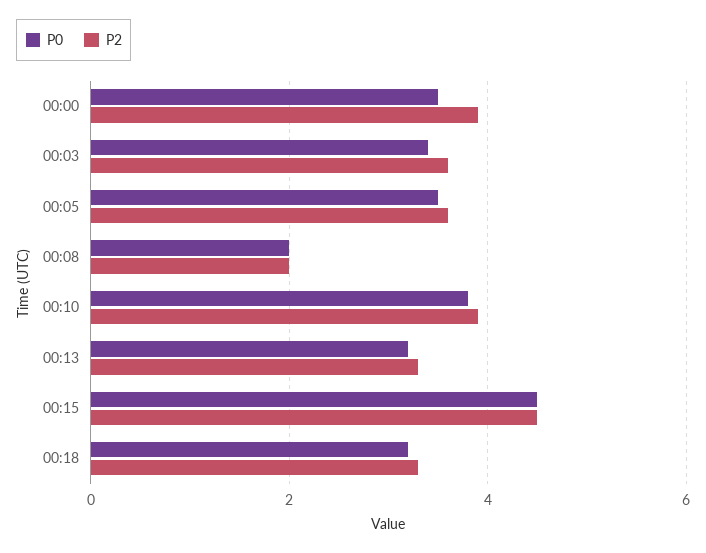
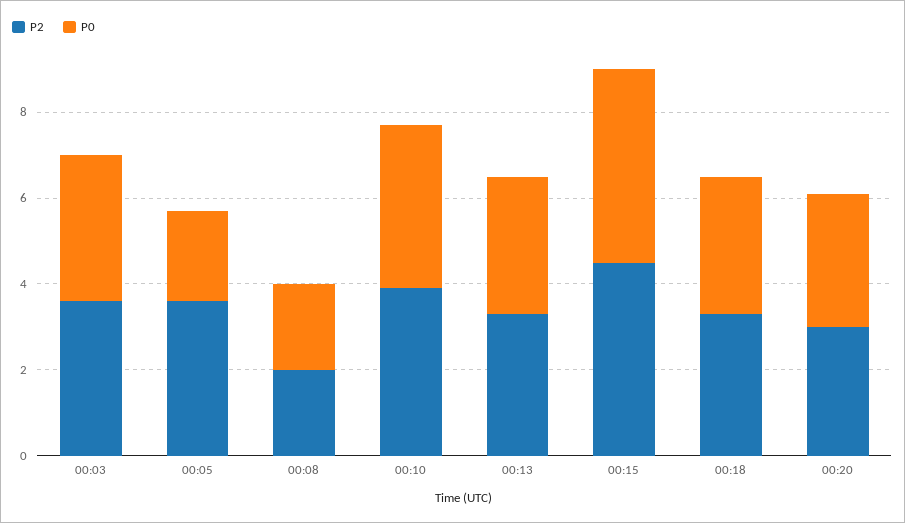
P0, 00:00: 3.5 -> none
P2, 00:00: 4 -> none
P0, 00:05: 3.5 -> 2
P2, 00:20: none -> 3
P0, 00:20: none -> 3

